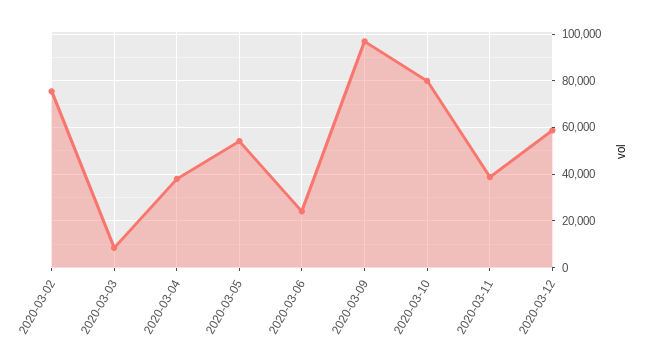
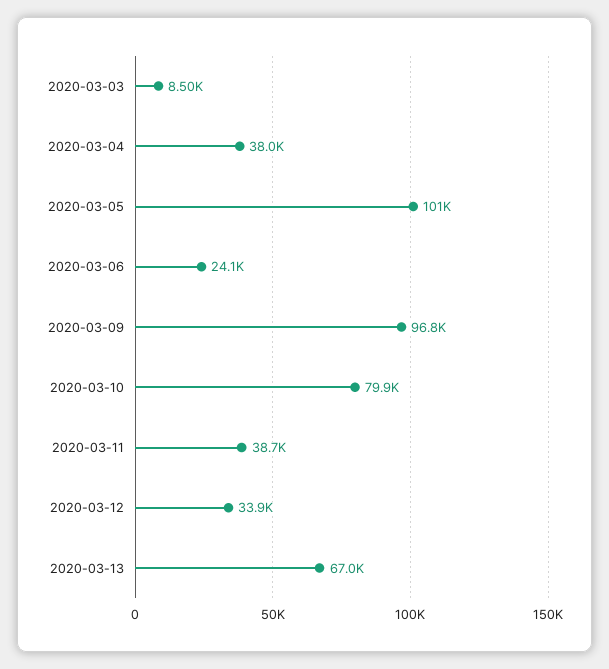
2020-03-02: 75000 -> none
2020-03-05: 55000 -> 101000
2020-03-12: 60000 -> 33900
2020-03-13: none -> 67000

